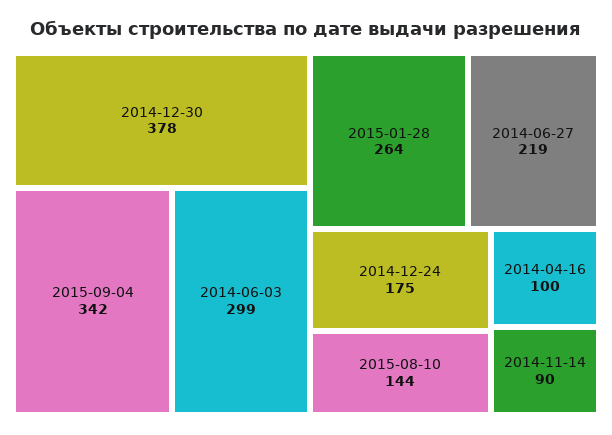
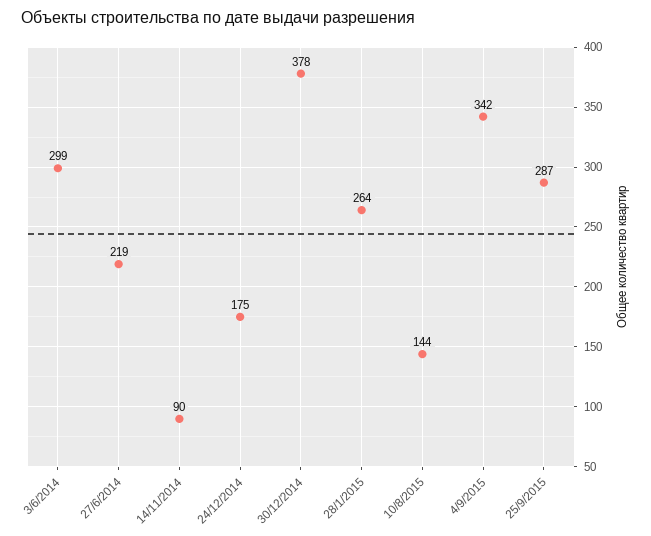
2014-04-16: 100 -> none
25/9/2015: none -> 287

